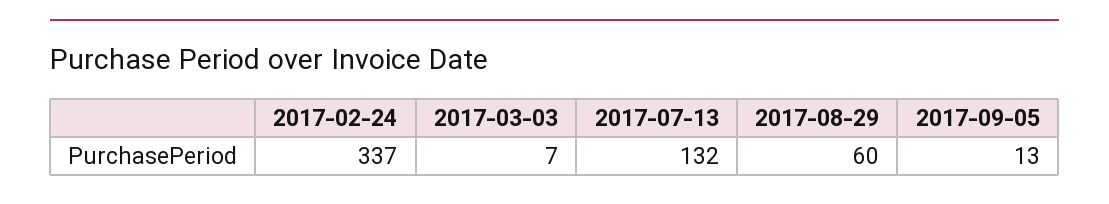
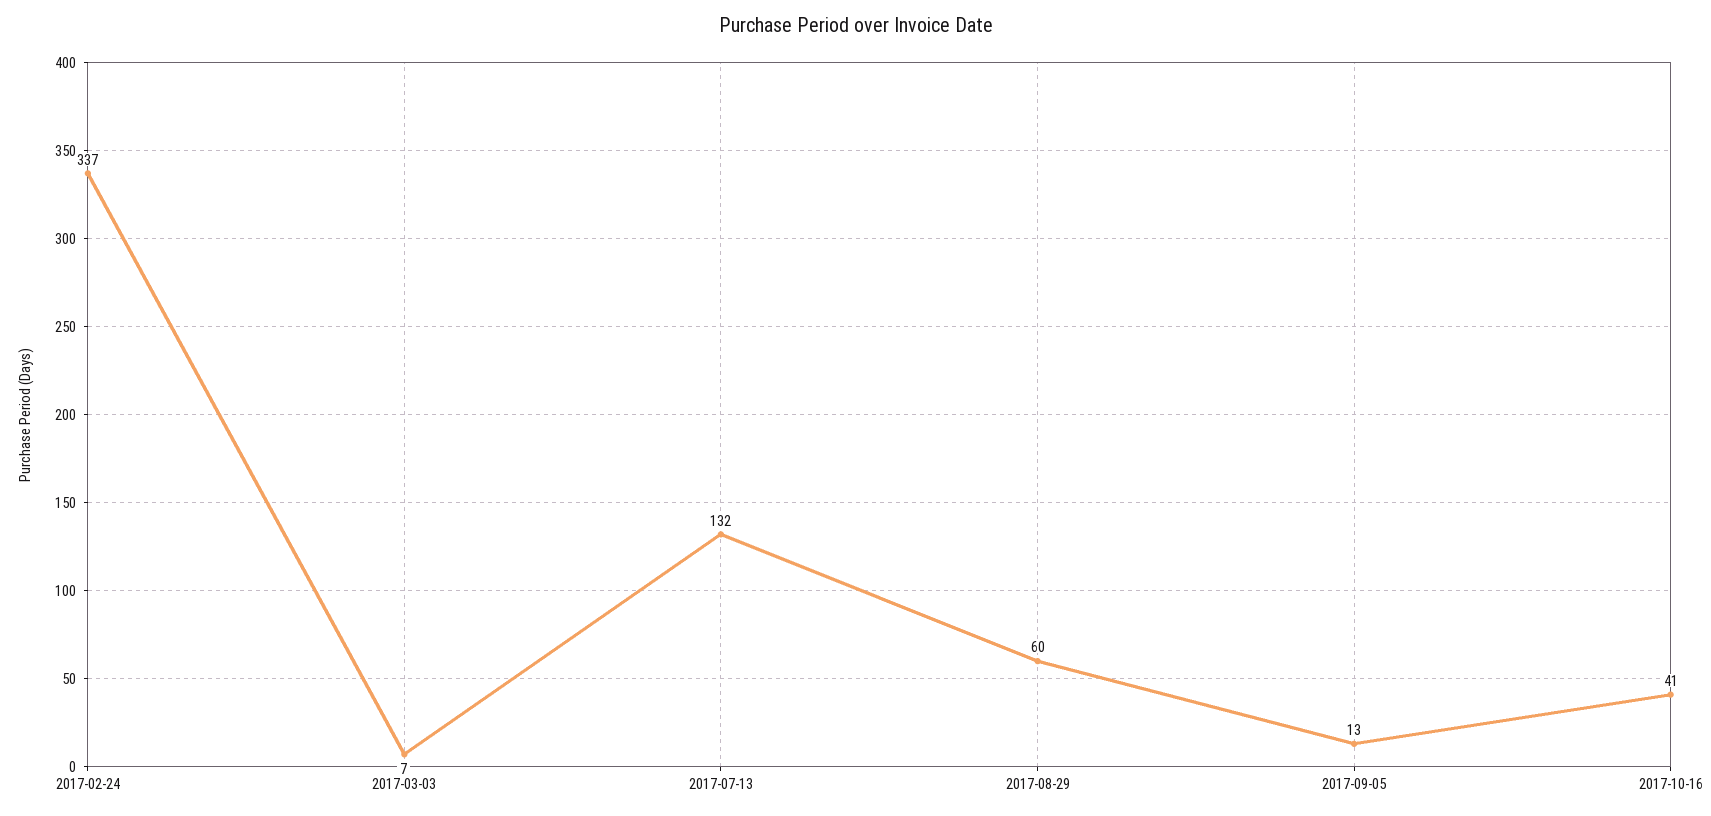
2017-10-16: none -> 41

